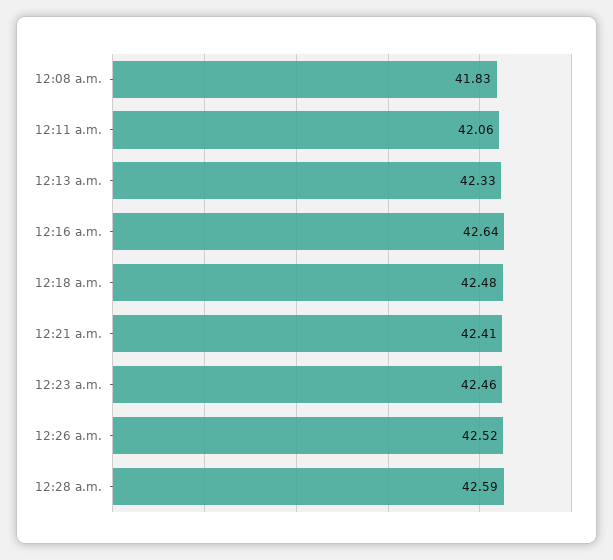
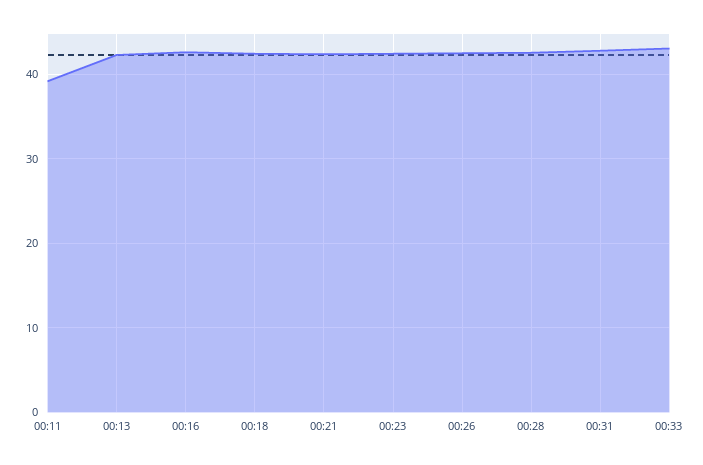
12:08 a.m.: 41.83 -> none
12:11 a.m.: 42.06 -> 39
00:31: none -> 43
00:33: none -> 43

